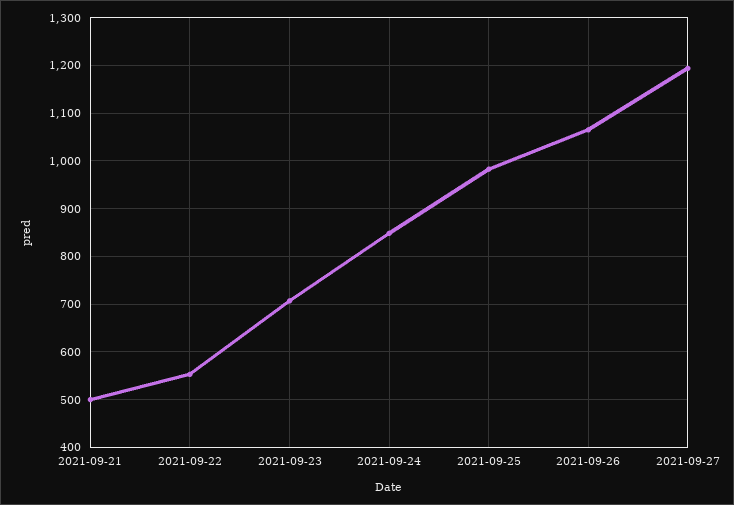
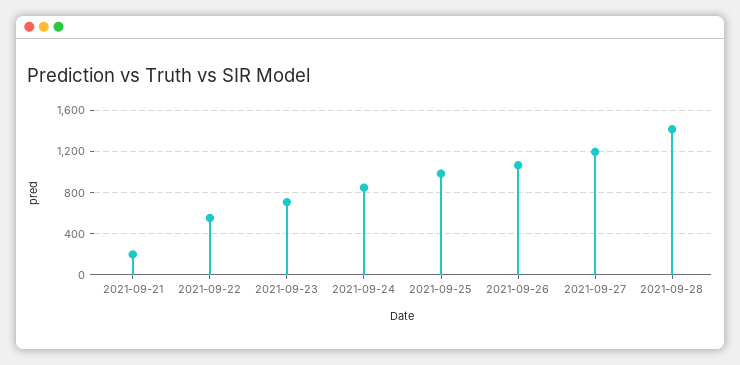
2021-09-21: 500 -> 200
2021-09-28: none -> 1400

